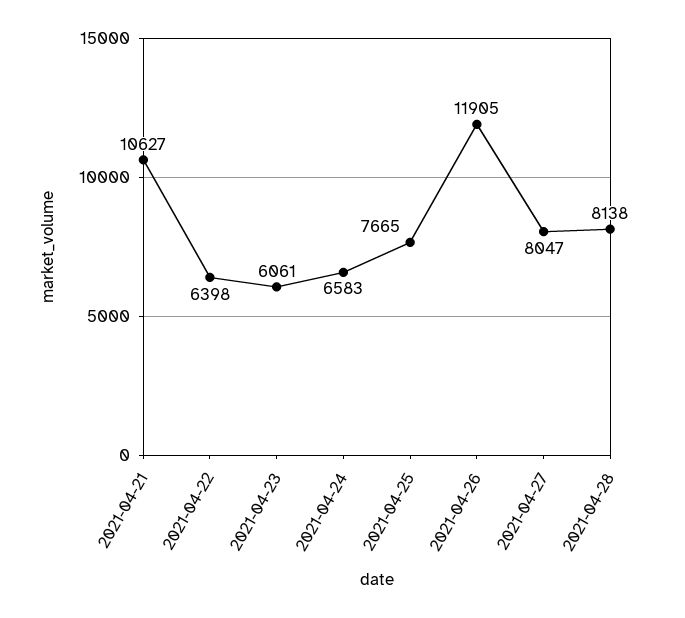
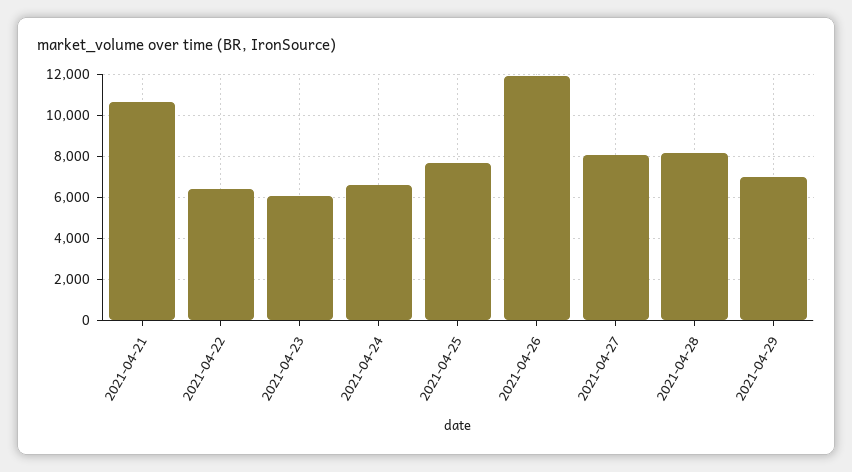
2021-04-29: none -> 7000

